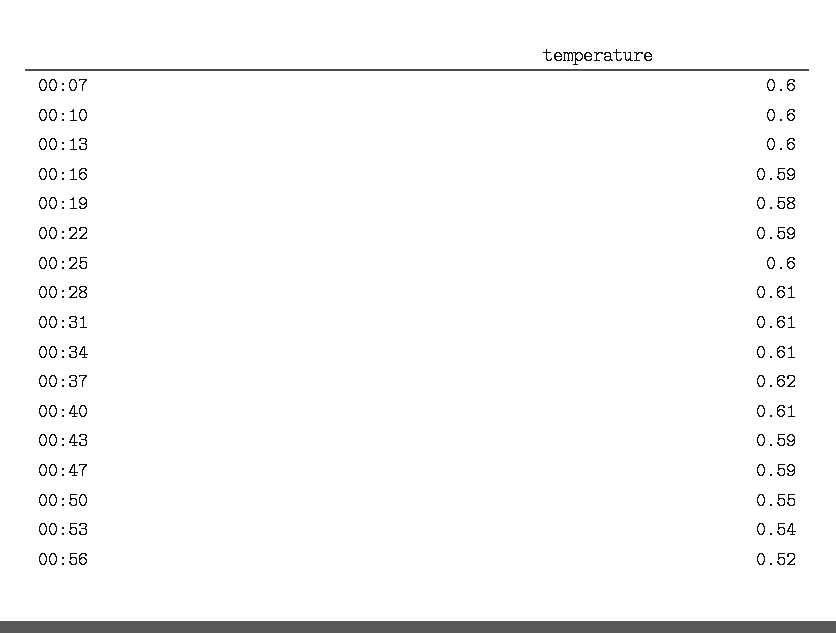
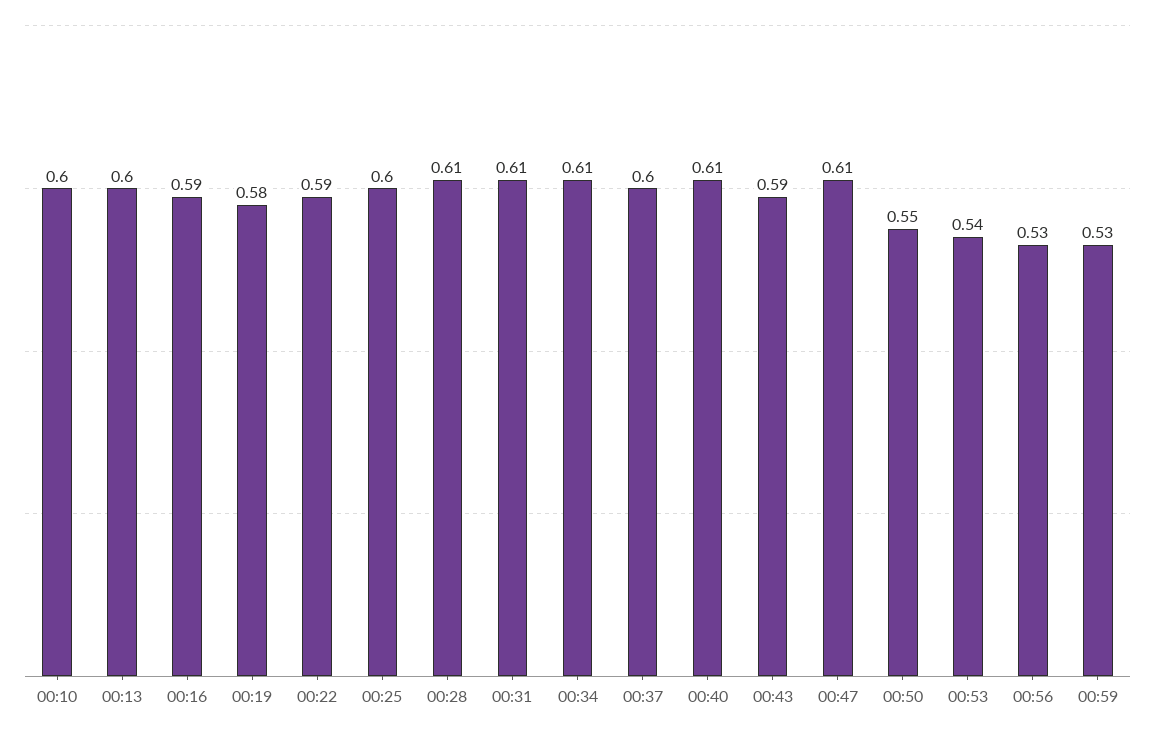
00:07: 0.6 -> none
00:37: 0.62 -> 0.6
00:47: 0.59 -> 0.61
00:56: 0.52 -> 0.53
00:59: none -> 0.53

